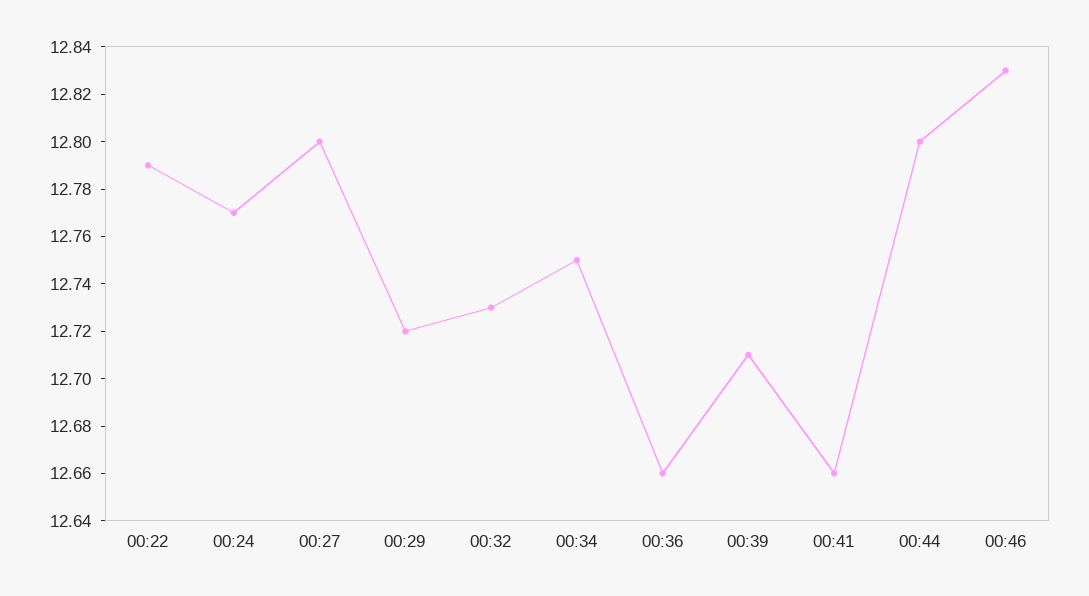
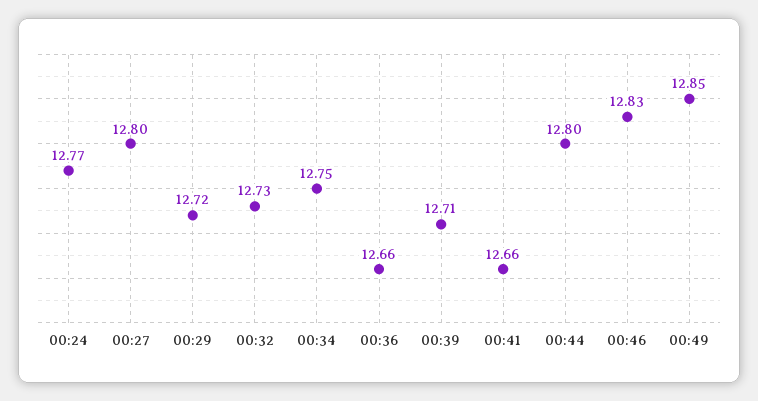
00:22: 12.79 -> none
00:49: none -> 12.85

